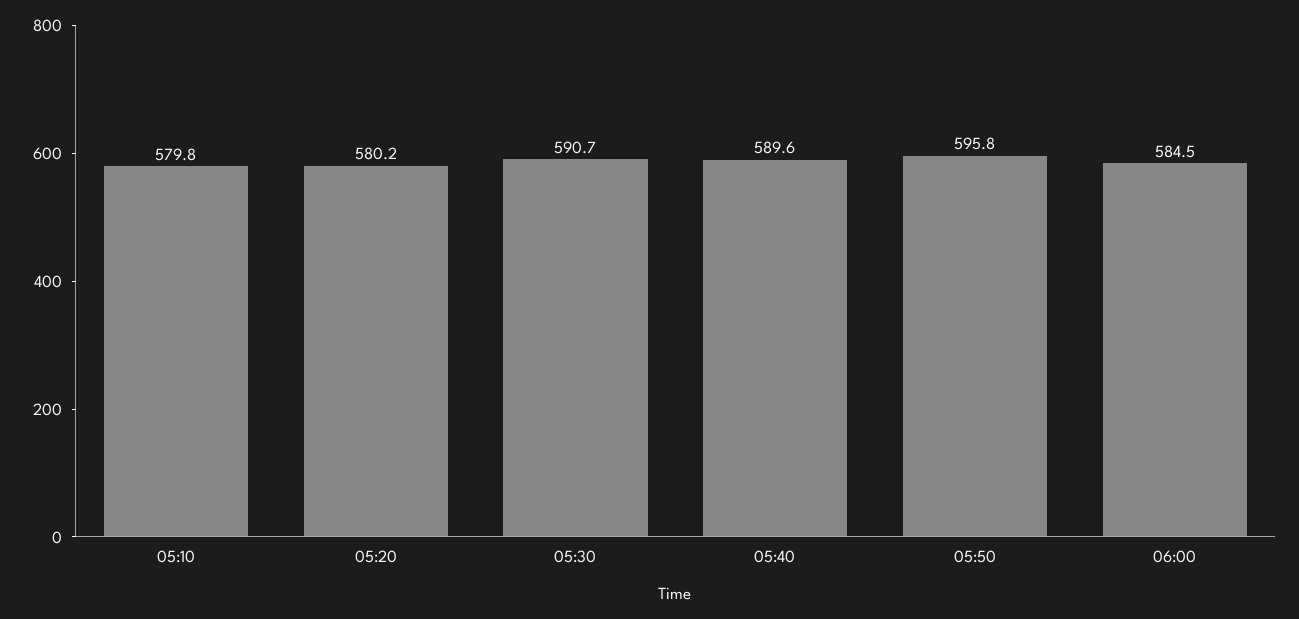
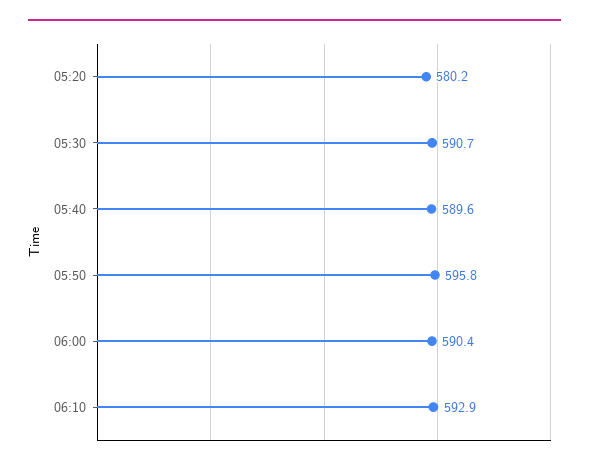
05:10: 579.8 -> none
06:00: 584.5 -> 590.4
06:10: none -> 592.9

